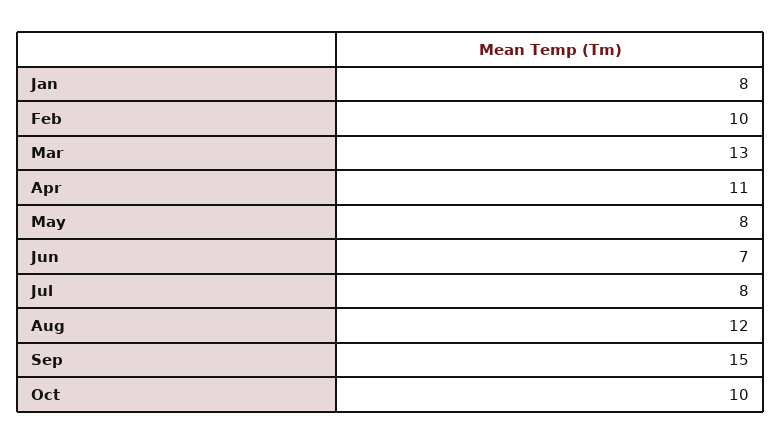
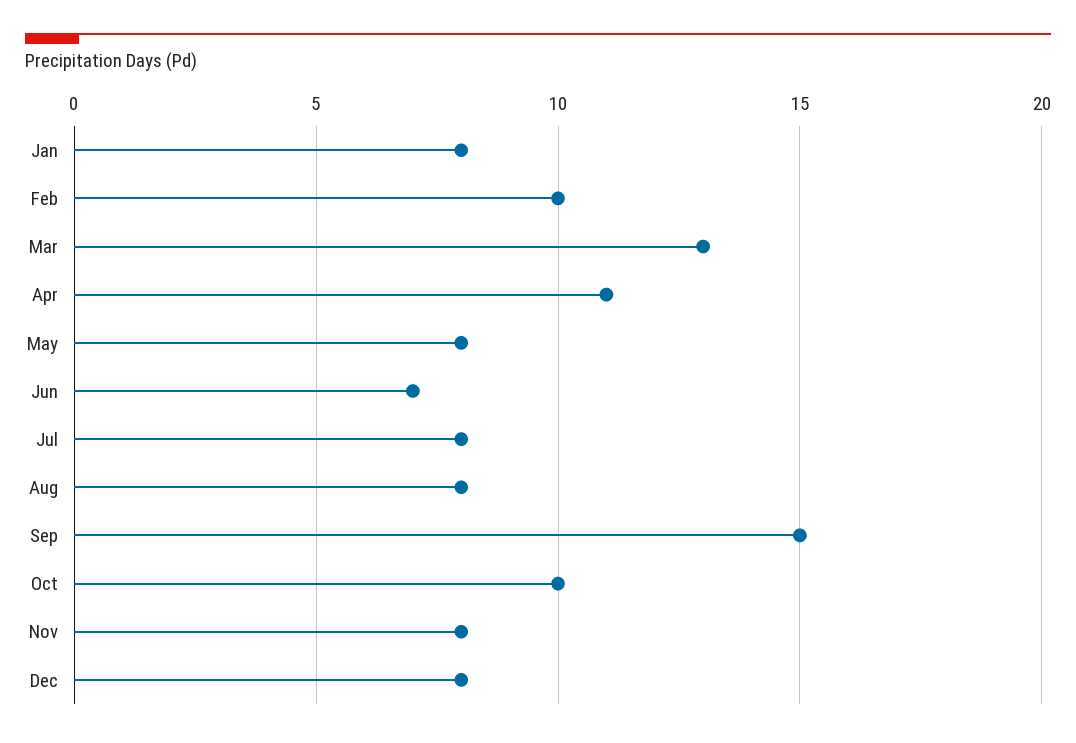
Aug: 12 -> 8
Nov: none -> 8
Dec: none -> 8

